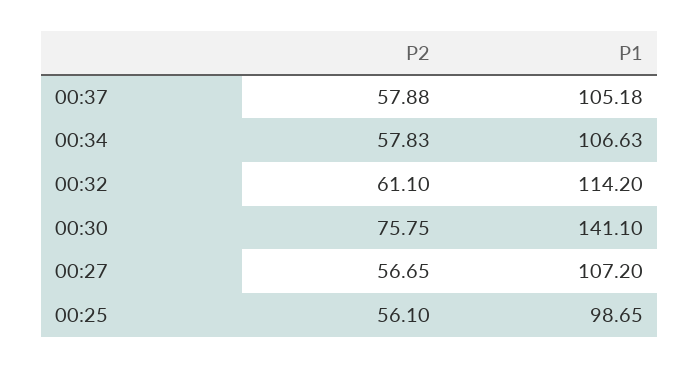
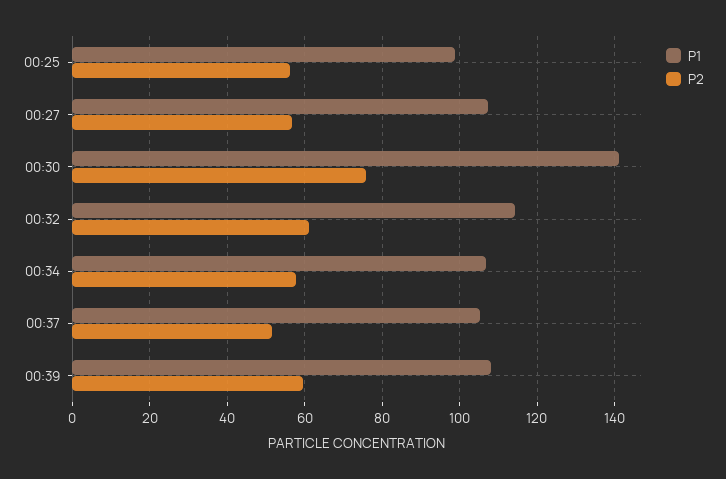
P2, 00:37: 57.88 -> 52
P1, 00:39: none -> 108
P2, 00:39: none -> 60

